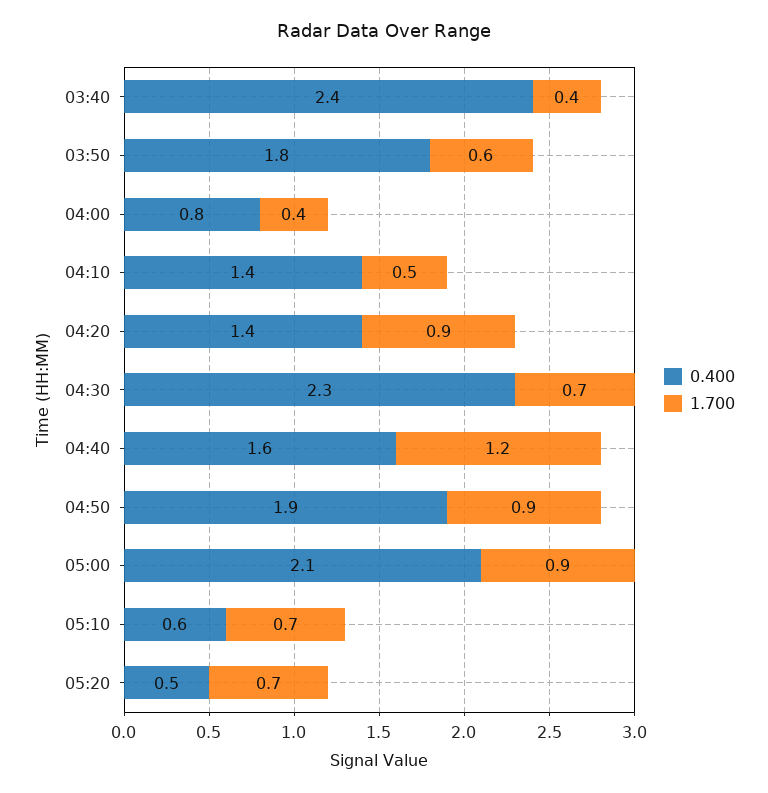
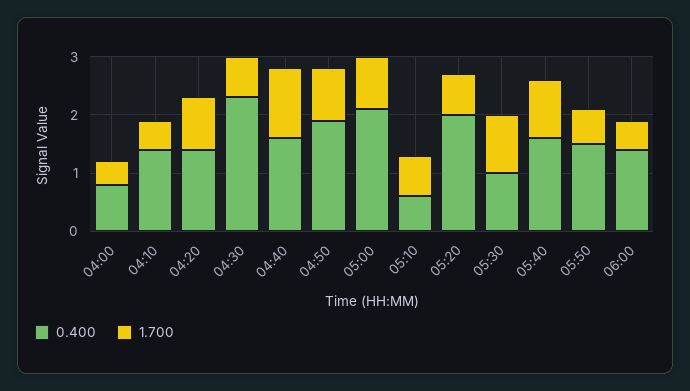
0.400, 03:40: 2.4 -> none
1.700, 03:40: 0.4 -> none
0.400, 03:50: 1.8 -> none
1.700, 03:50: 0.6 -> none
0.400, 05:20: 0.5 -> 2
0.400, 05:30: none -> 1
1.700, 05:30: none -> 1
0.400, 05:40: none -> 1.5
1.700, 05:40: none -> 1
0.400, 05:50: none -> 1.5
1.700, 05:50: none -> 0.5
0.400, 06:00: none -> 1.5
1.700, 06:00: none -> 0.5

